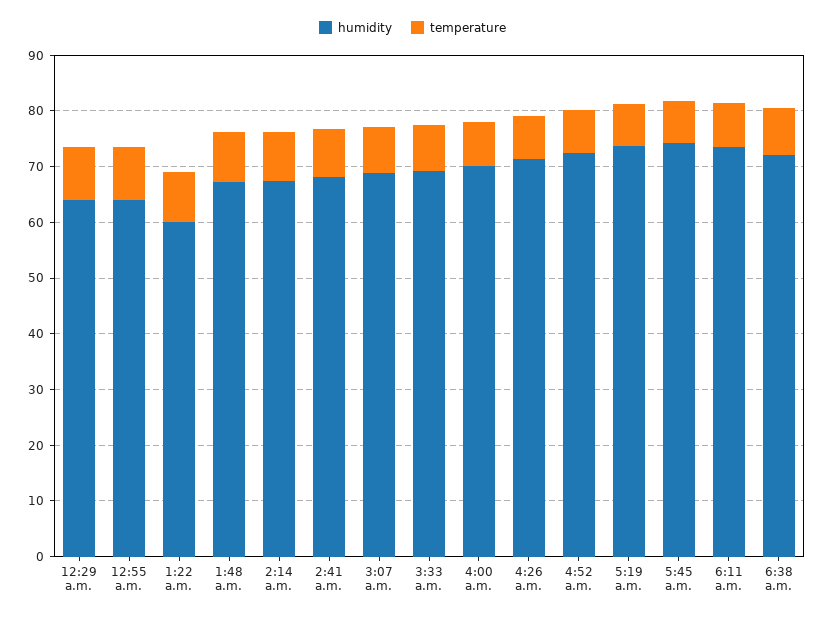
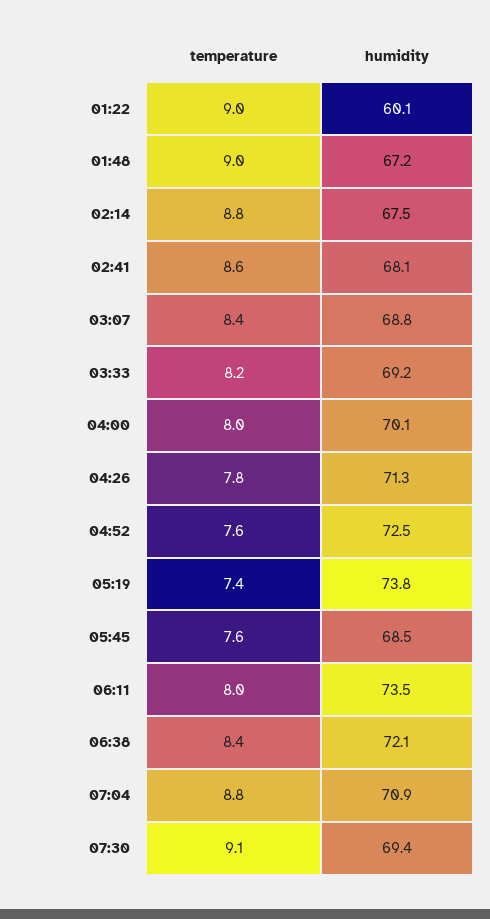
humidity, 12:29 a.m.: 64 -> none
temperature, 12:29 a.m.: 10 -> none
humidity, 12:55 a.m.: 64 -> none
temperature, 12:55 a.m.: 10 -> none
humidity, 5:45 a.m.: 74 -> 68.5
temperature, 07:04: none -> 8.8
humidity, 07:04: none -> 70.9
temperature, 07:30: none -> 9.1
humidity, 07:30: none -> 69.4

